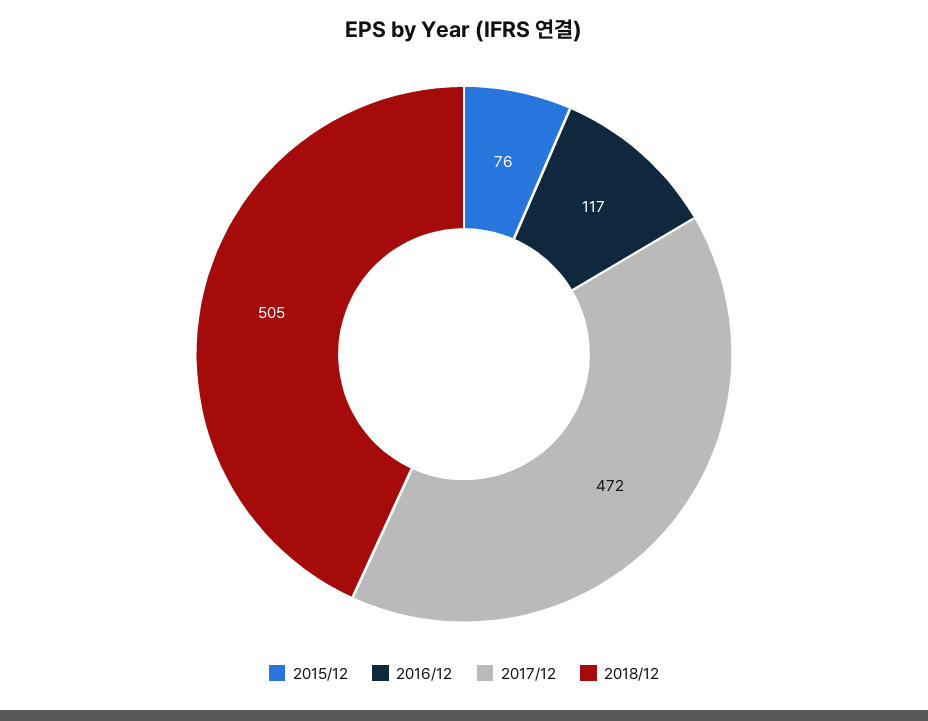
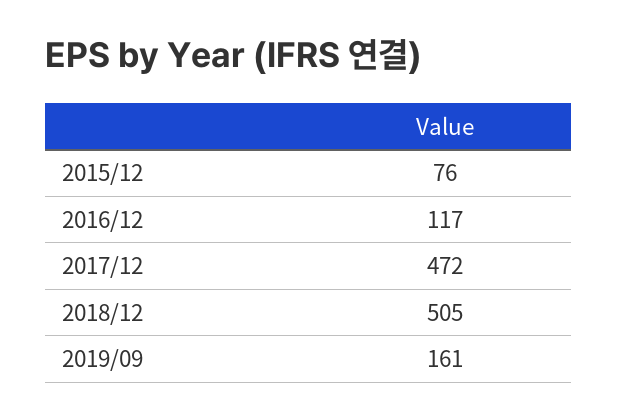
2019/09: none -> 161

